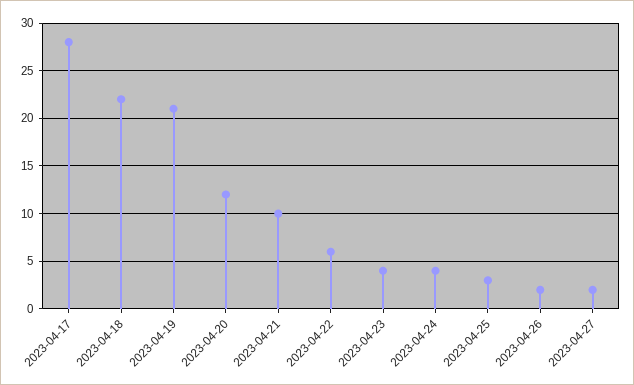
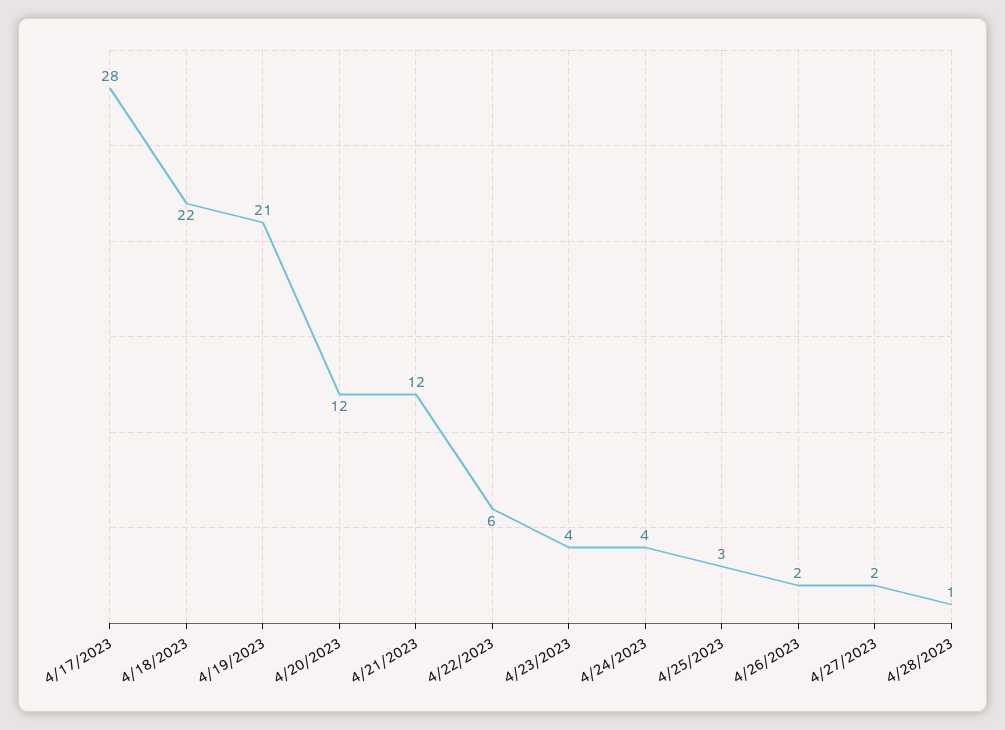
2023-04-21: 10 -> 12
4/28/2023: none -> 1

